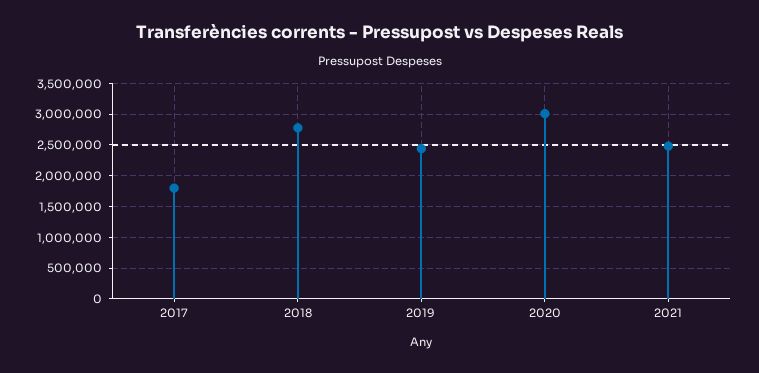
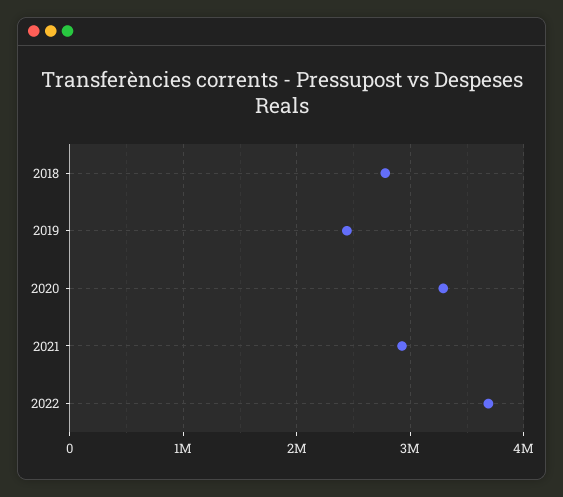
2017: 1800000 -> none
2020: 3000000 -> 3300000
2021: 2500000 -> 2900000
2022: none -> 3700000

